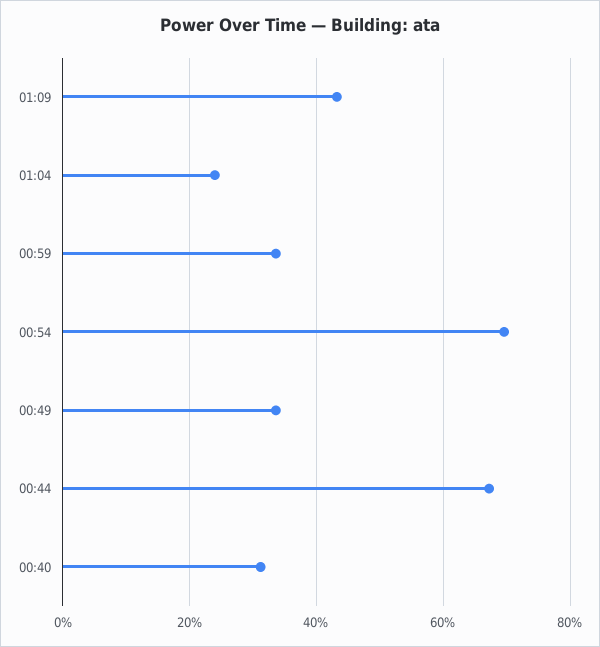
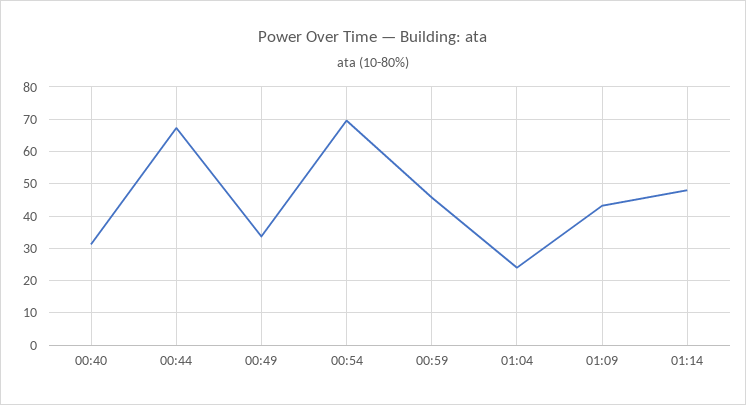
00:59: 34 -> 46
01:14: none -> 48

